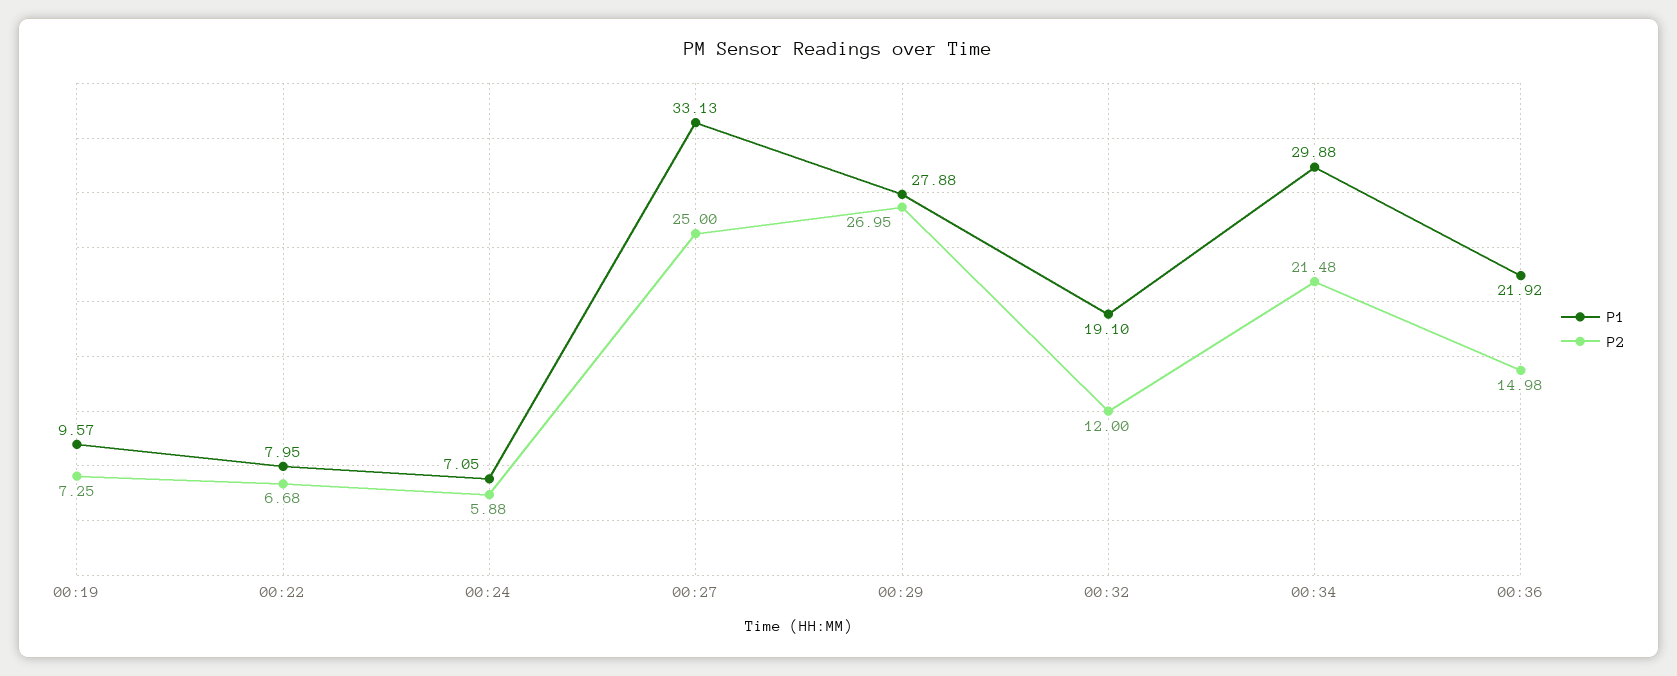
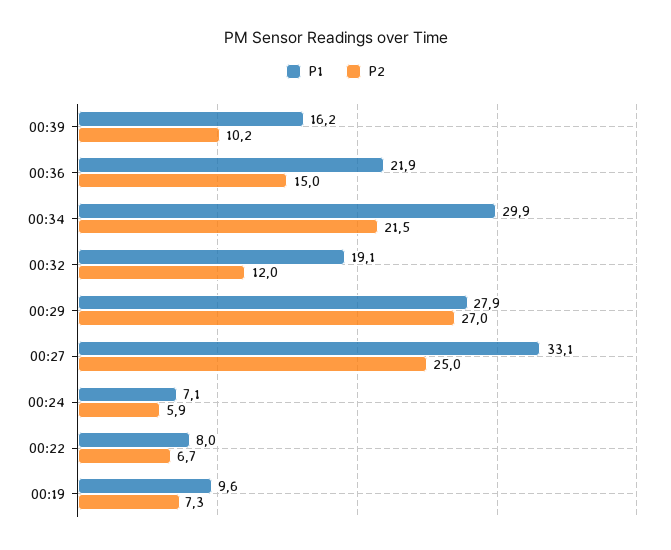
P1, 00:39: none -> 16.2
P2, 00:39: none -> 10.2

